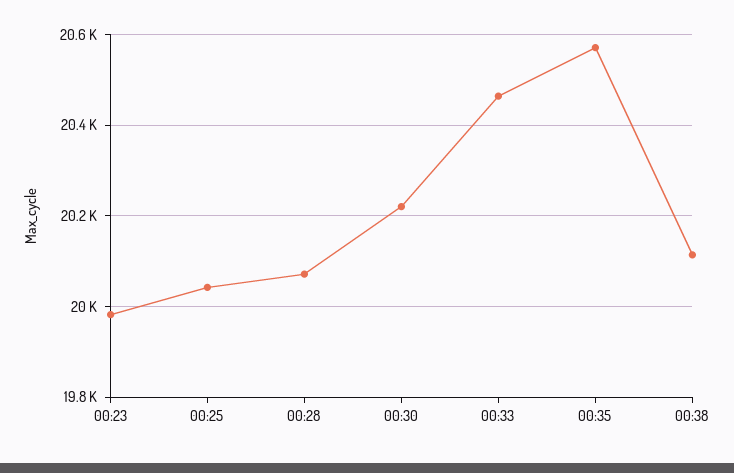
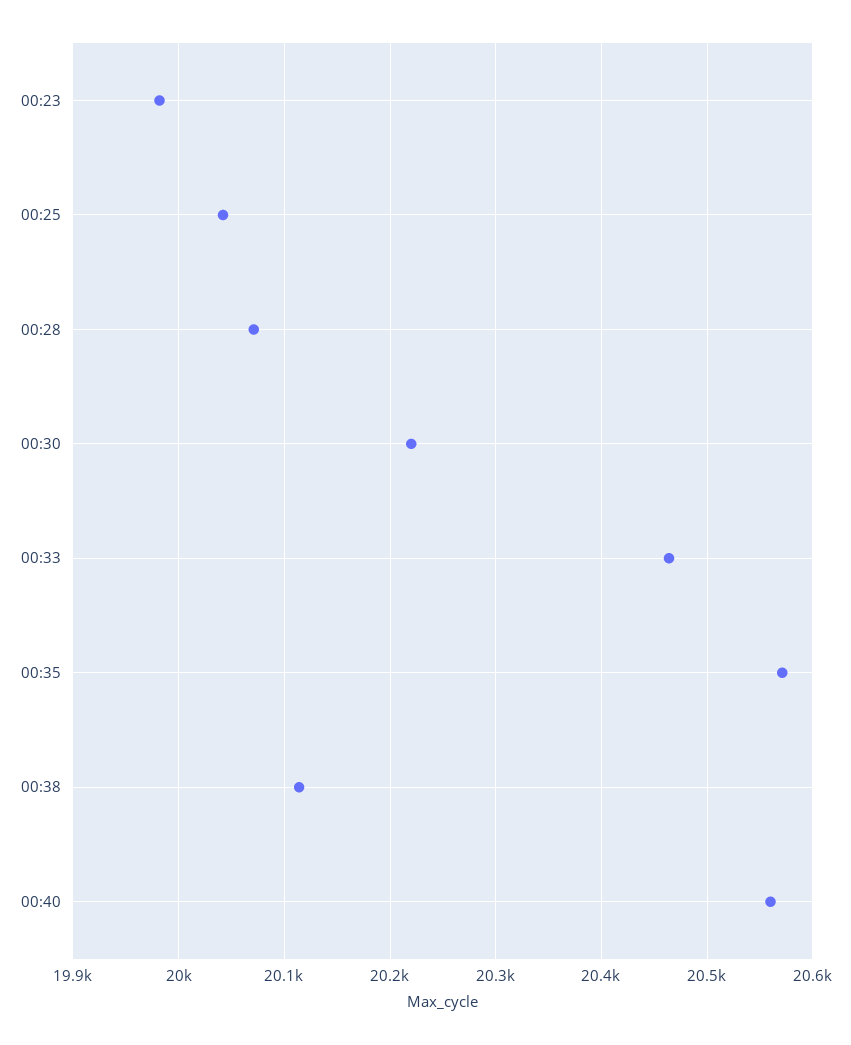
00:40: none -> 20560

